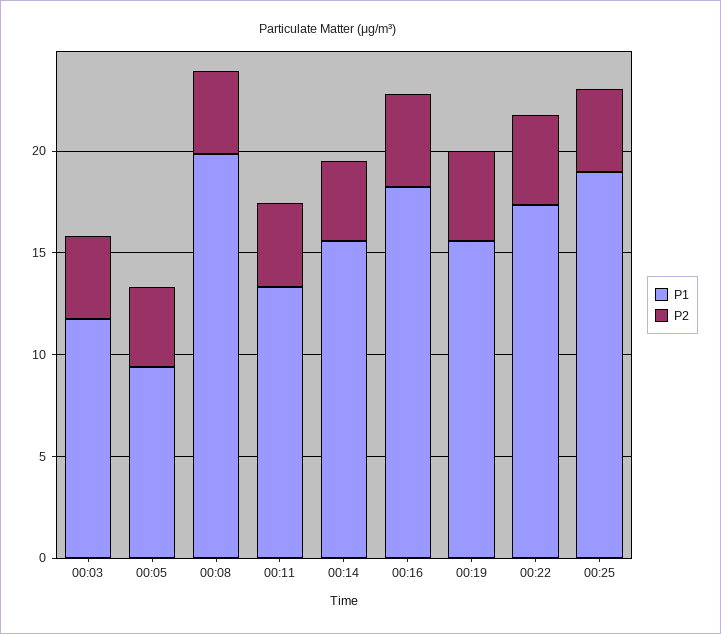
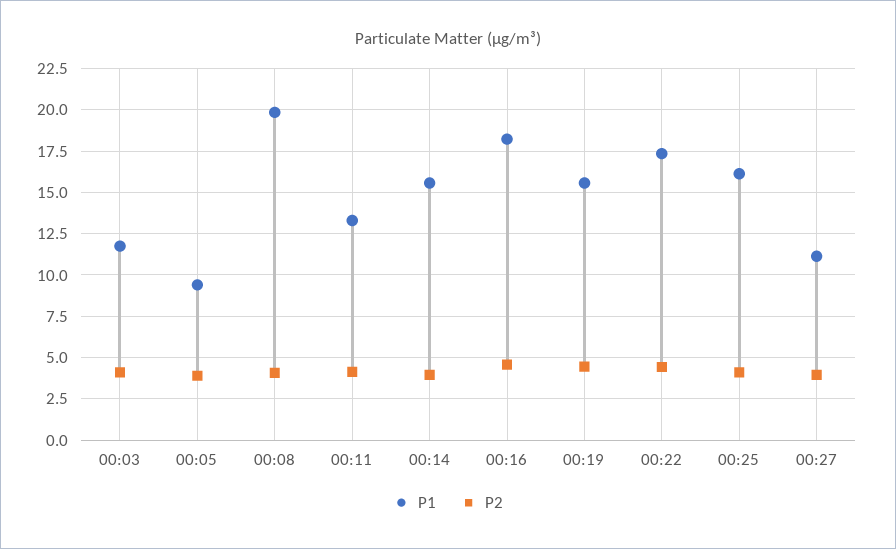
P1, 00:25: 19 -> 16
P1, 00:27: none -> 11
P2, 00:27: none -> 4

